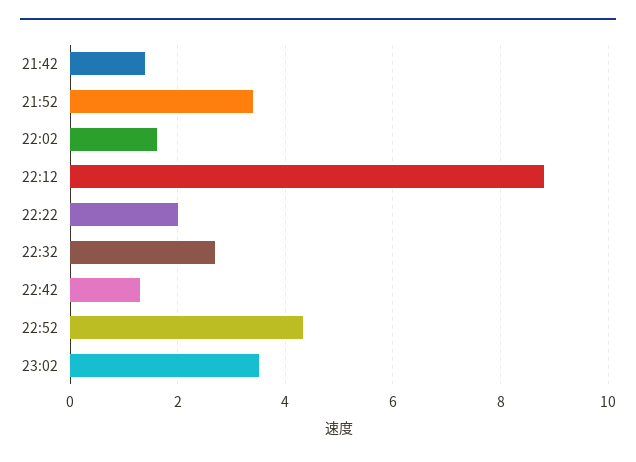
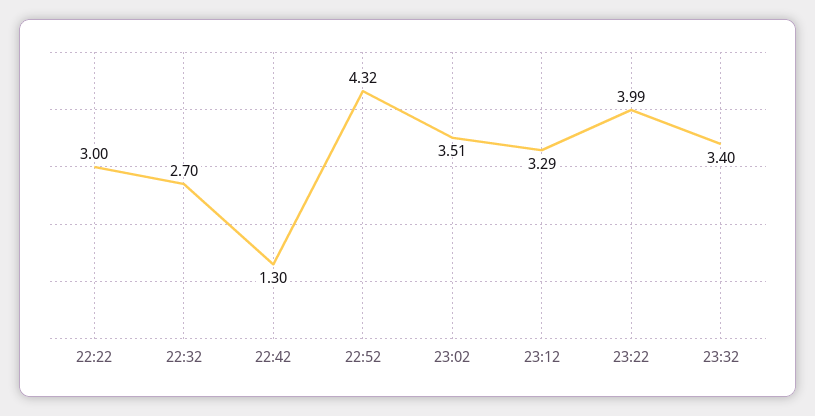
21:42: 1.4 -> none
21:52: 3.4 -> none
22:02: 1.6 -> none
22:12: 8.8 -> none
22:22: 2 -> 3
23:12: none -> 3.29
23:22: none -> 3.99
23:32: none -> 3.4

